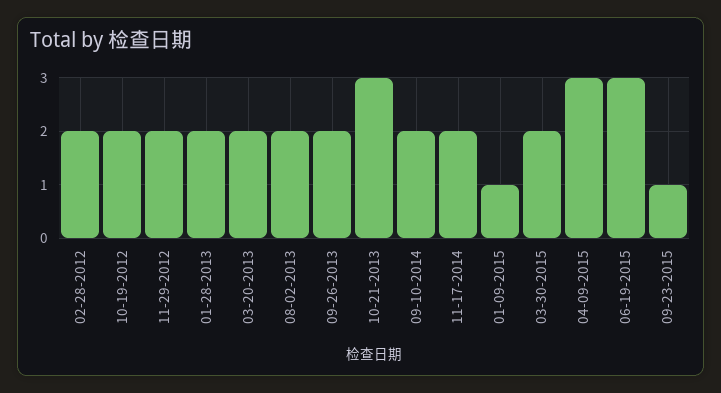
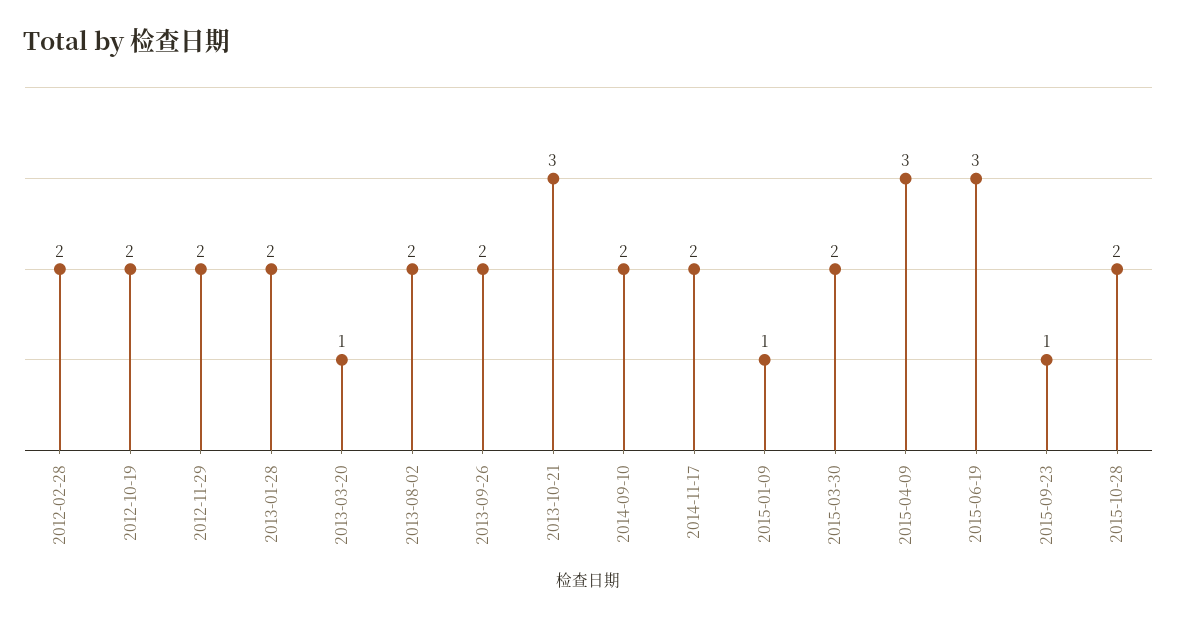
03-20-2013: 2 -> 1
2015-10-28: none -> 2

